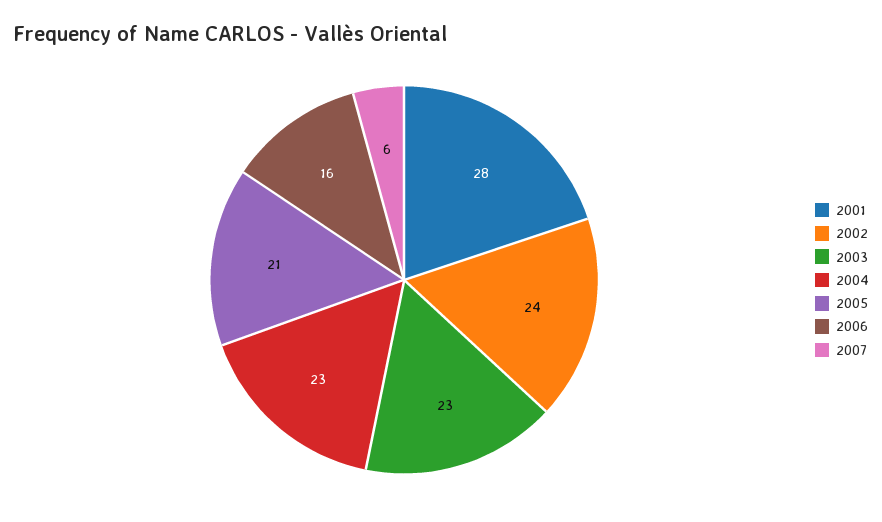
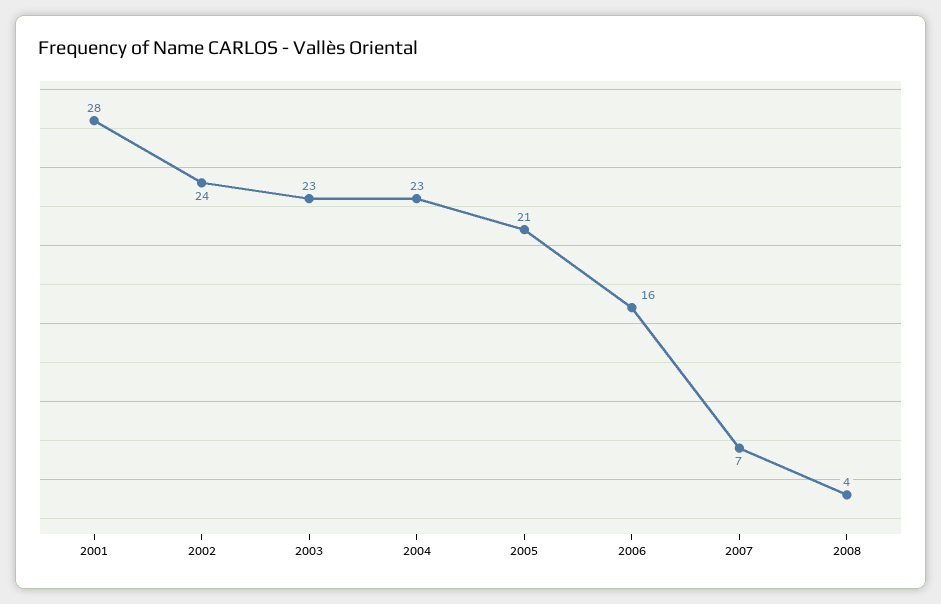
2007: 6 -> 7
2008: none -> 4

